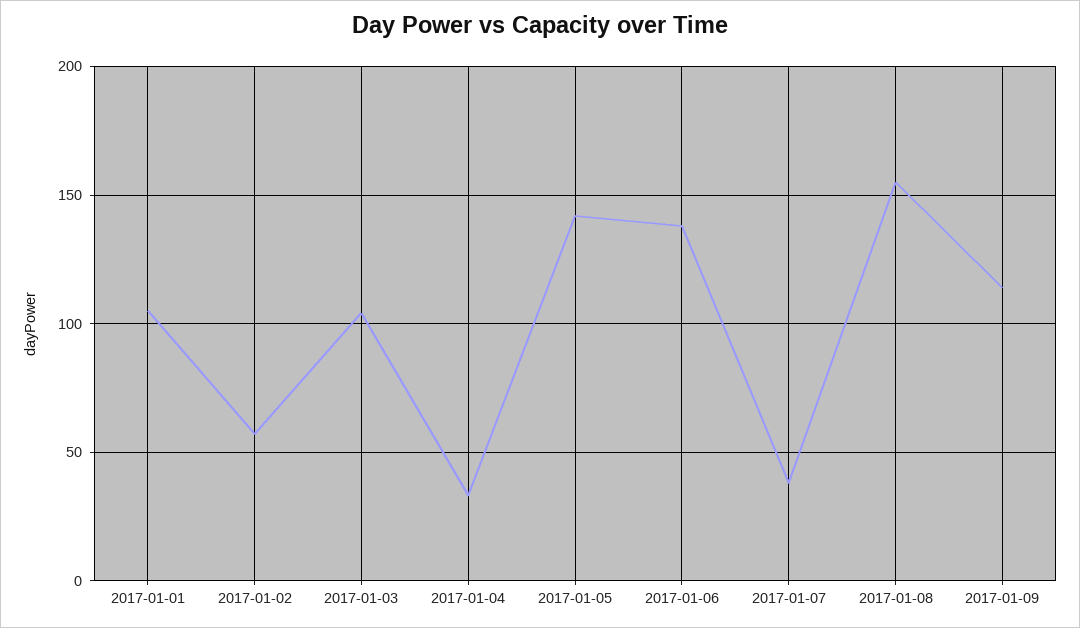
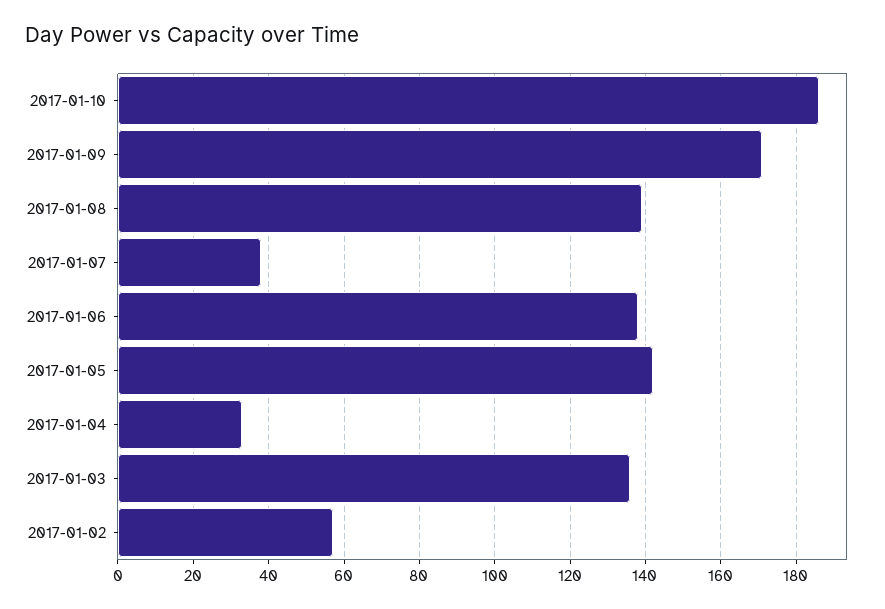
2017-01-01: 105 -> none
2017-01-03: 105 -> 135
2017-01-08: 155 -> 140
2017-01-09: 115 -> 170
2017-01-10: none -> 185

